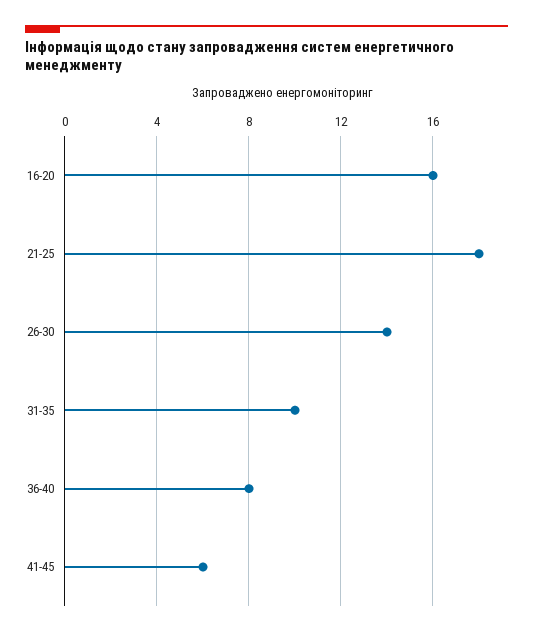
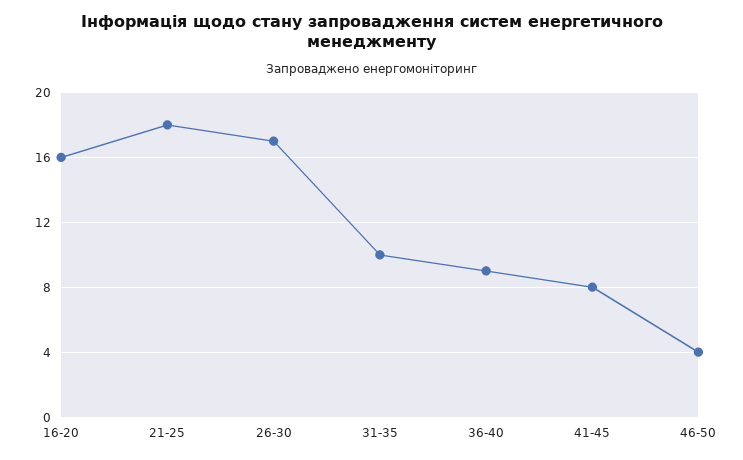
26-30: 14 -> 17
36-40: 8 -> 9
41-45: 6 -> 8
46-50: none -> 4

